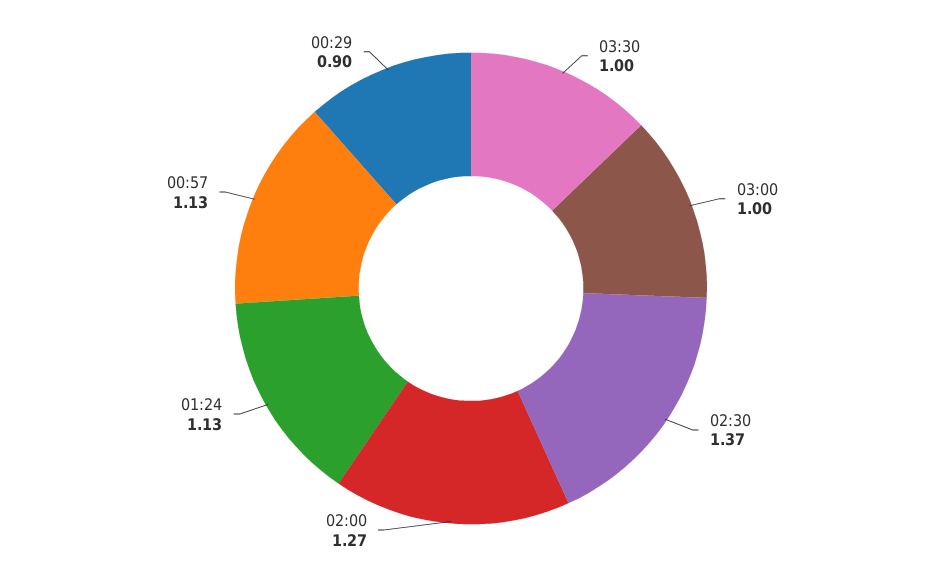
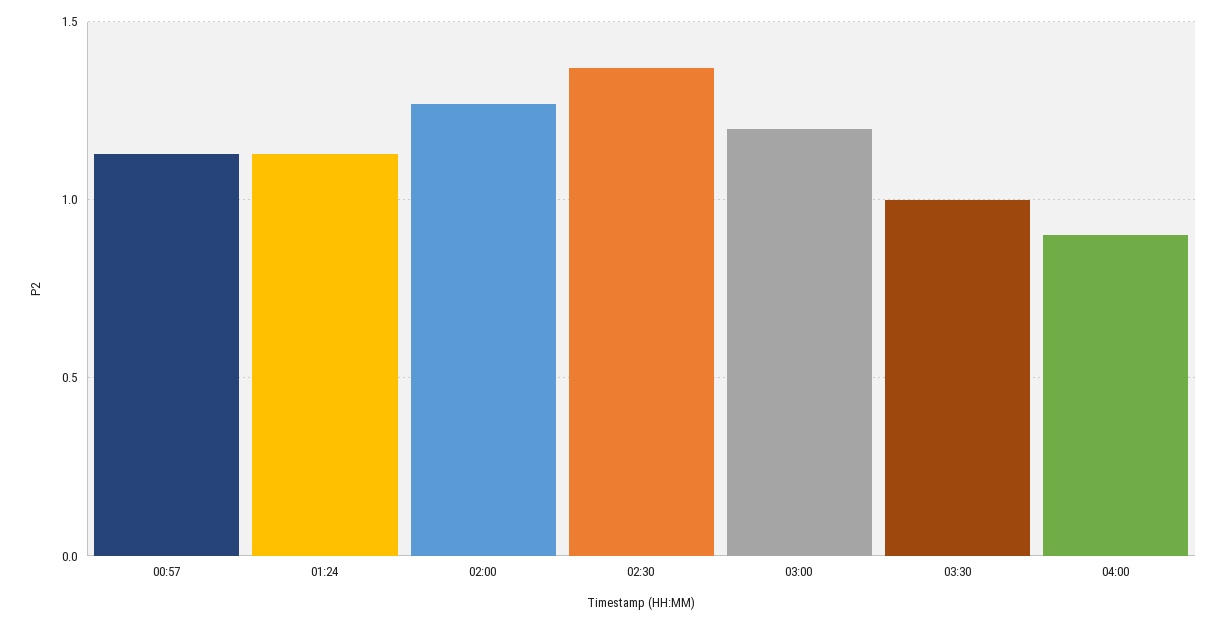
03:00: 1 -> 1.2
00:29: 0.9 -> none
04:00: none -> 0.9

